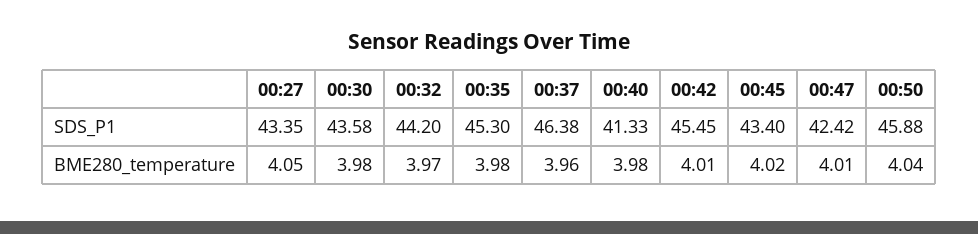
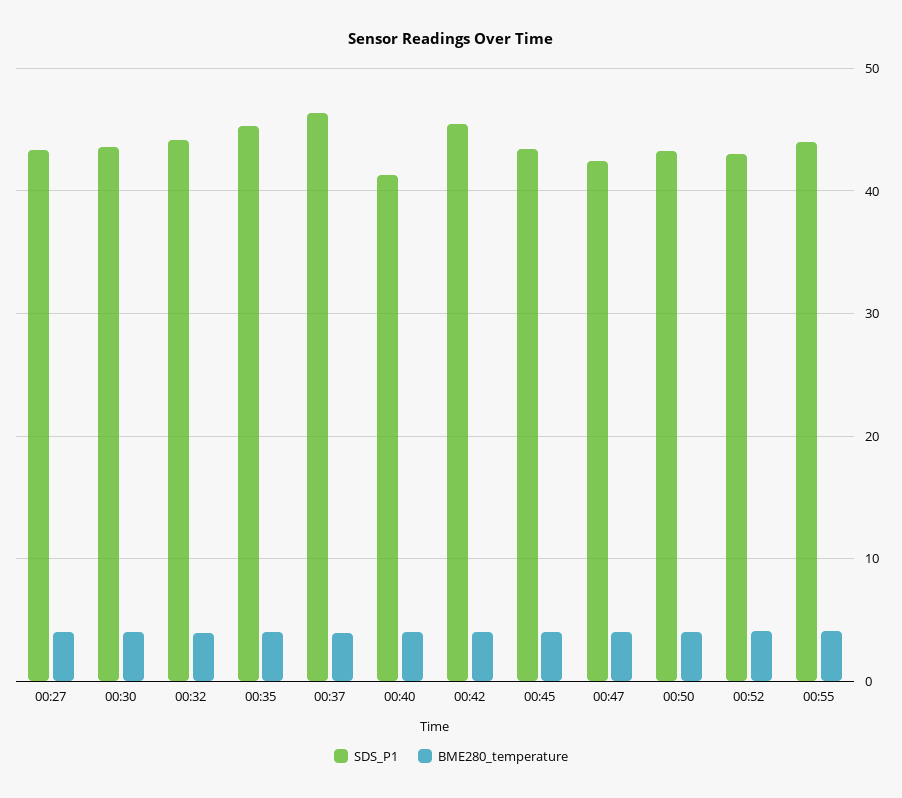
SDS_P1, 00:50: 45.88 -> 43
SDS_P1, 00:52: none -> 43
BME280_temperature, 00:52: none -> 4
SDS_P1, 00:55: none -> 44
BME280_temperature, 00:55: none -> 4

